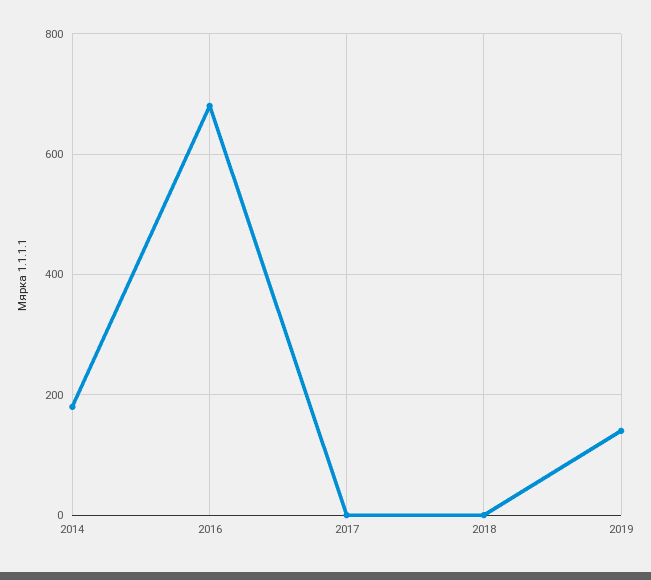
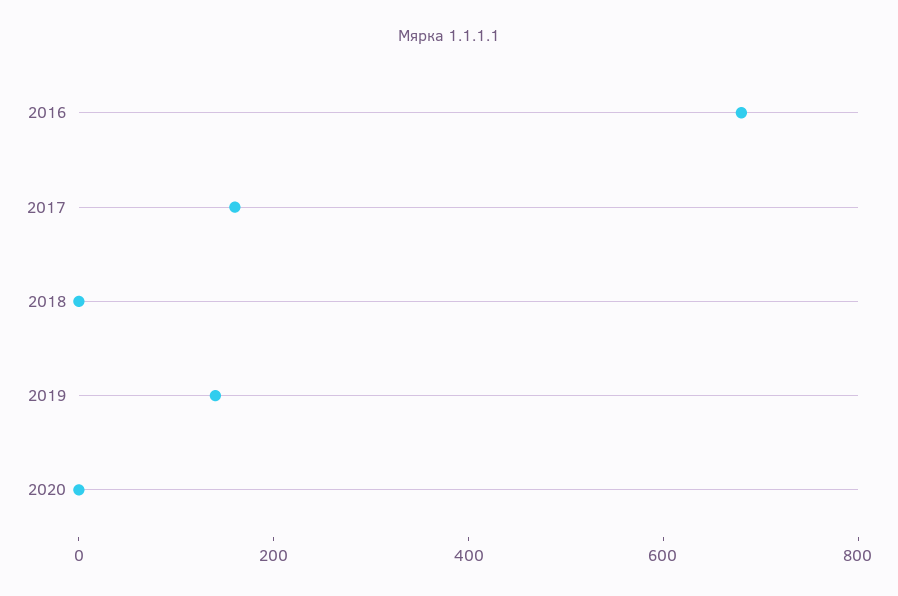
2014: 180 -> none
2017: 0 -> 150
2020: none -> 0

